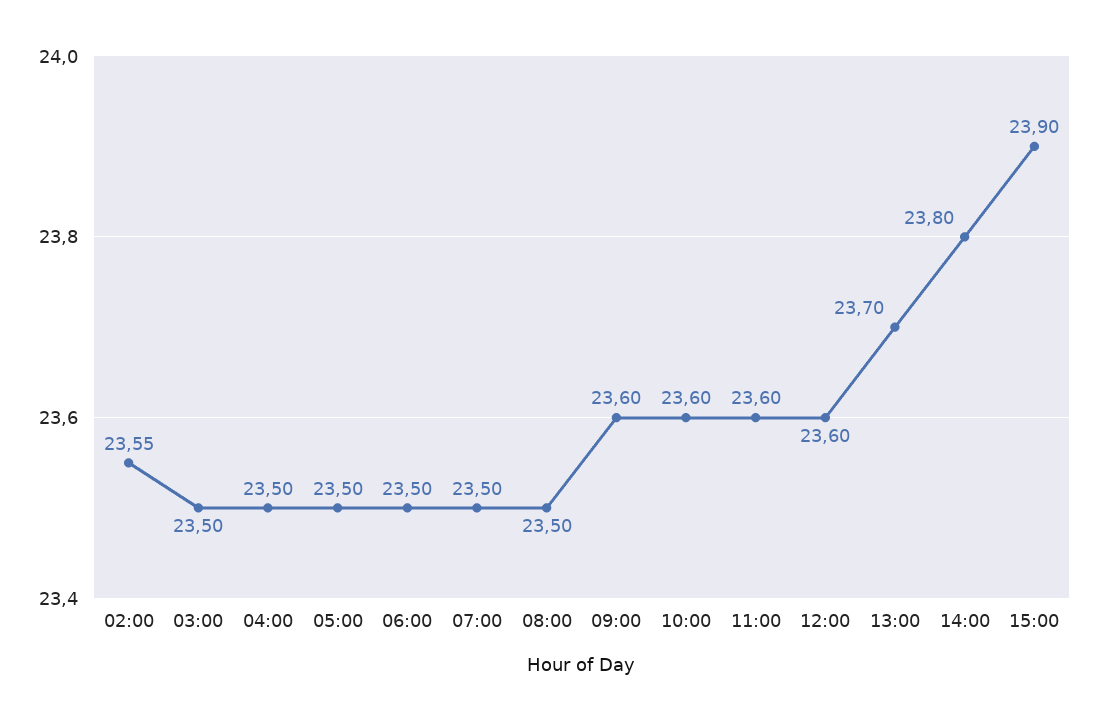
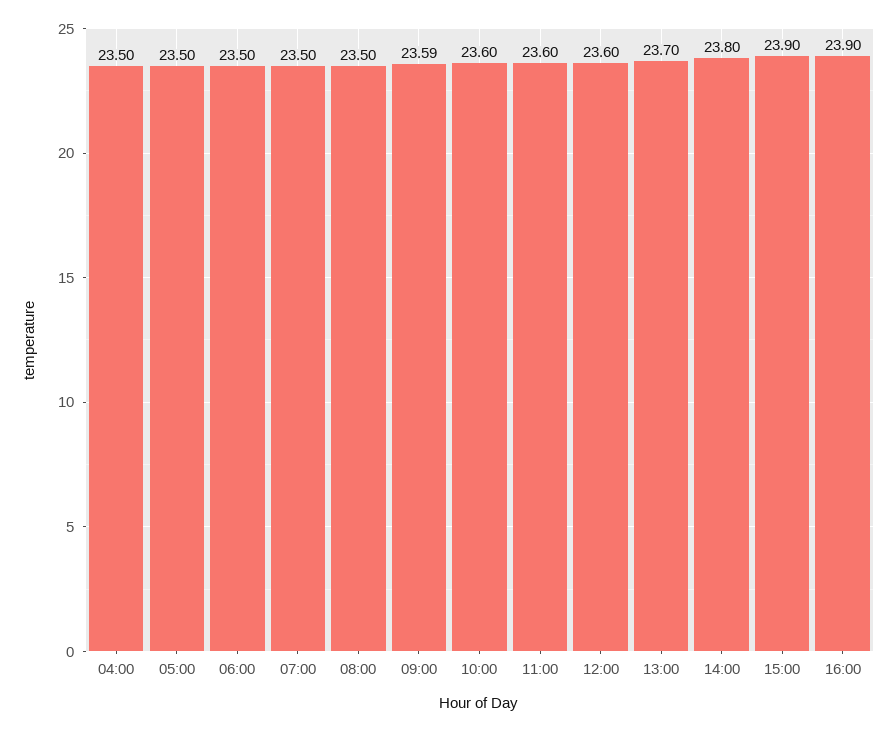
02:00: 23.55 -> none
03:00: 23.5 -> none
09:00: 23.6 -> 23.59
16:00: none -> 23.9

